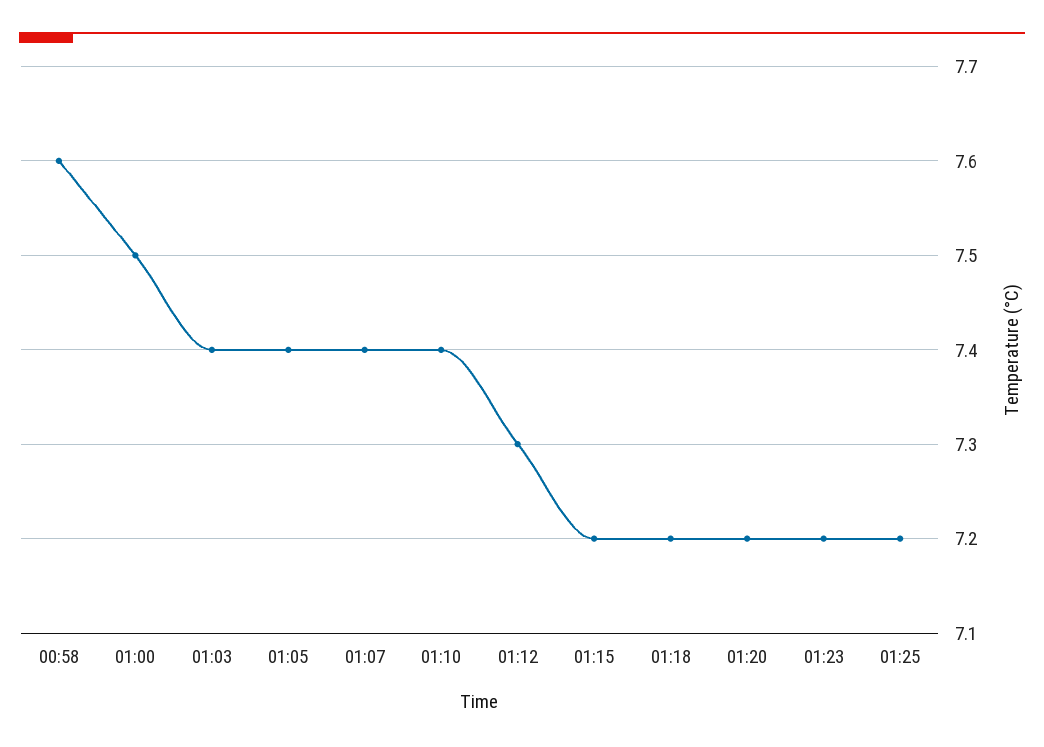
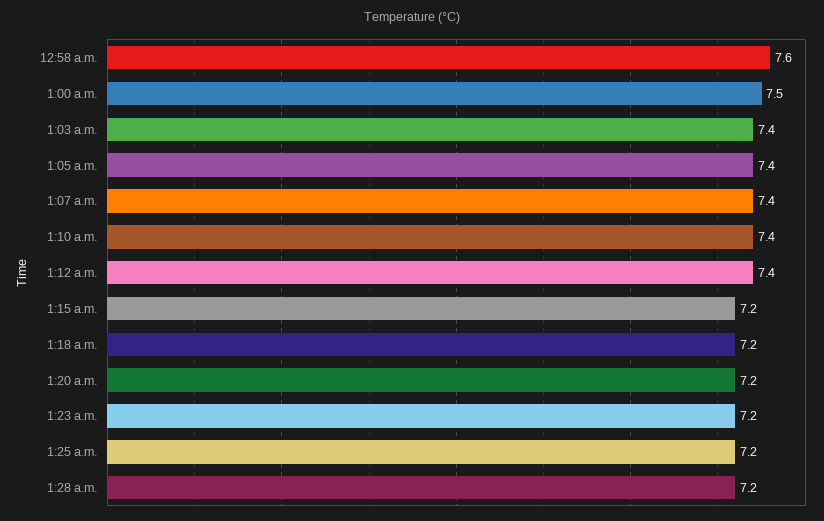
01:12: 7.3 -> 7.4
1:28 a.m.: none -> 7.2

